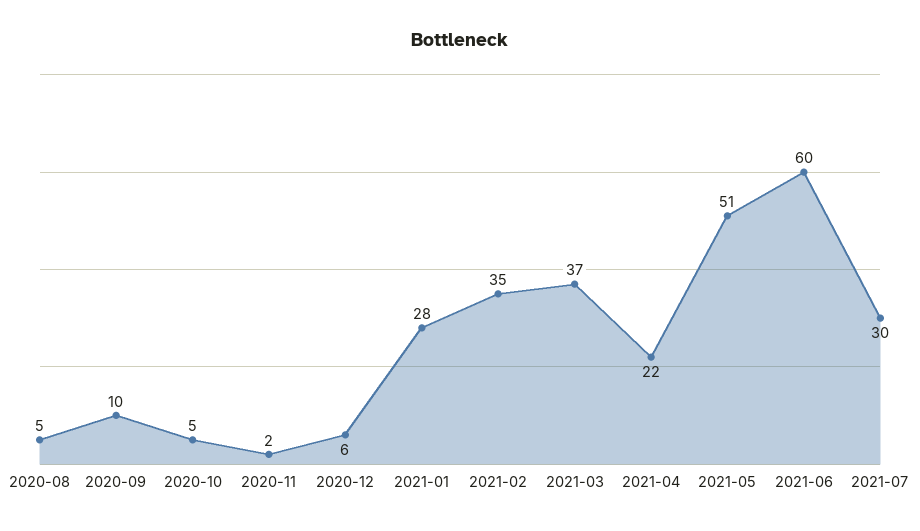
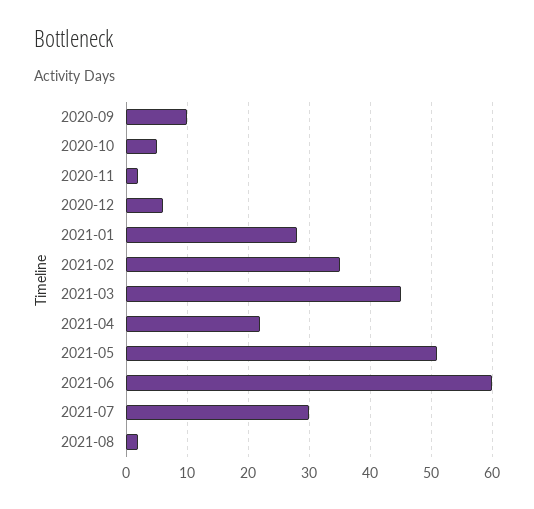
2020-08: 5 -> none
2021-03: 37 -> 45
2021-08: none -> 2

